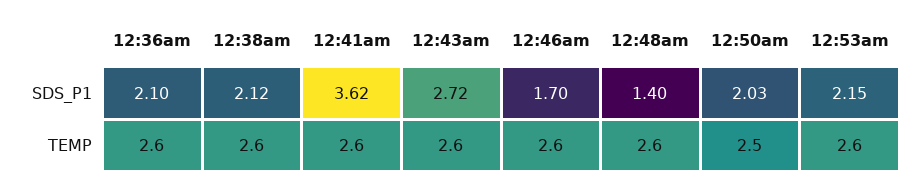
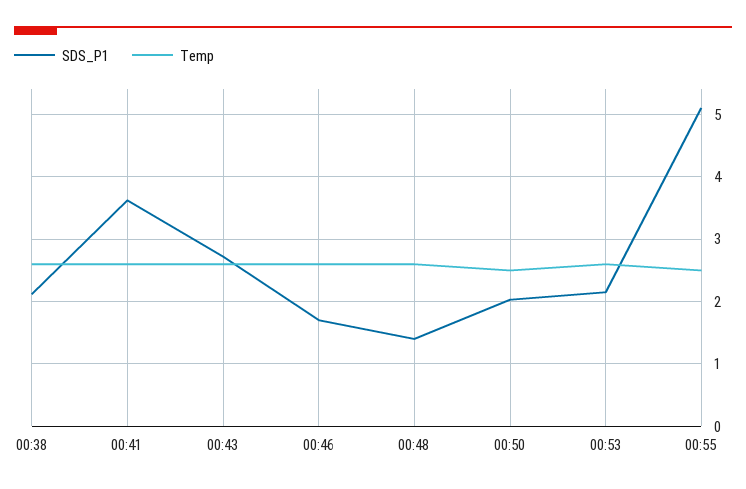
SDS_P1, 12:36am: 2.1 -> none
TEMP, 12:36am: 2.6 -> none
SDS_P1, 00:55: none -> 5.1
TEMP, 00:55: none -> 2.5

